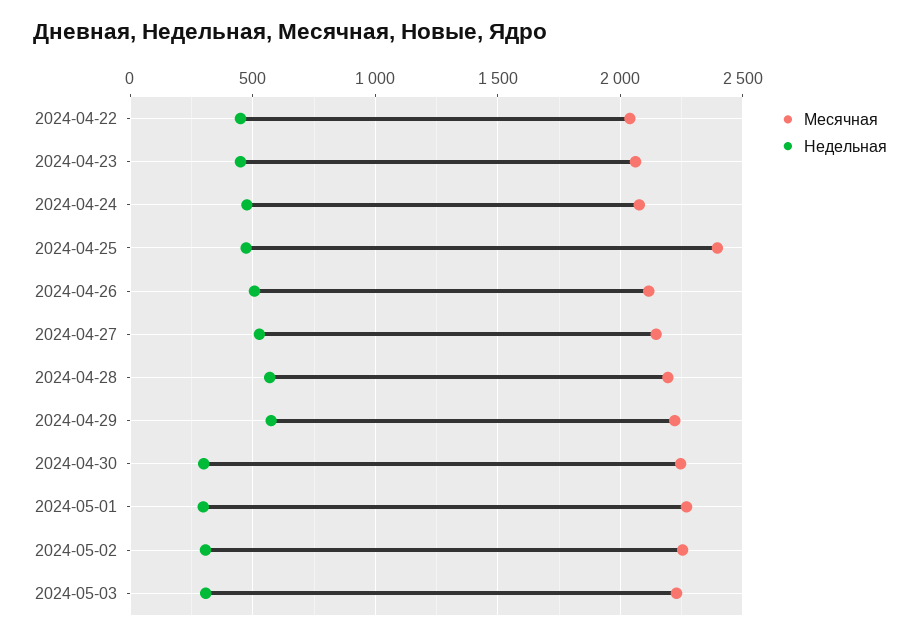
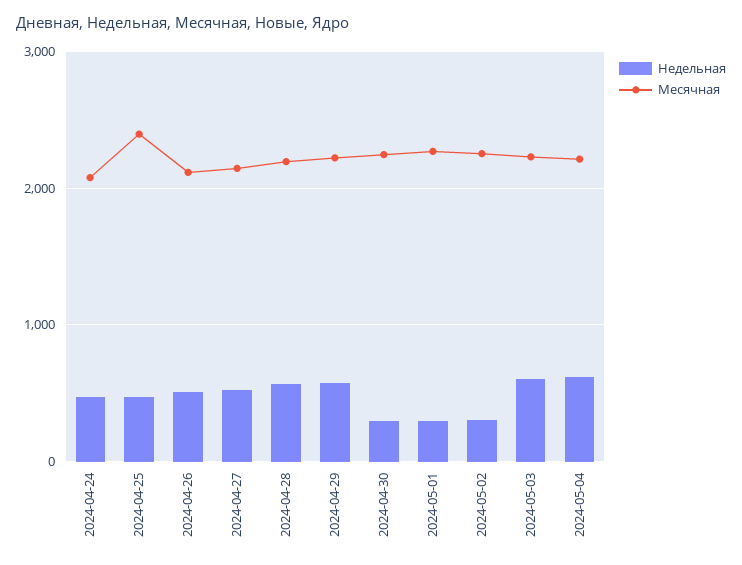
Месячная, 2024-04-22: 2050 -> none
Недельная, 2024-04-22: 450 -> none
Месячная, 2024-04-23: 2050 -> none
Недельная, 2024-04-23: 450 -> none
Недельная, 2024-05-03: 300 -> 600
Недельная, 2024-05-04: none -> 600
Месячная, 2024-05-04: none -> 2200

